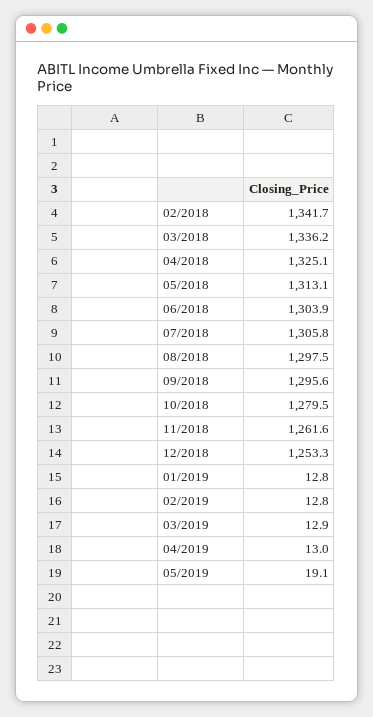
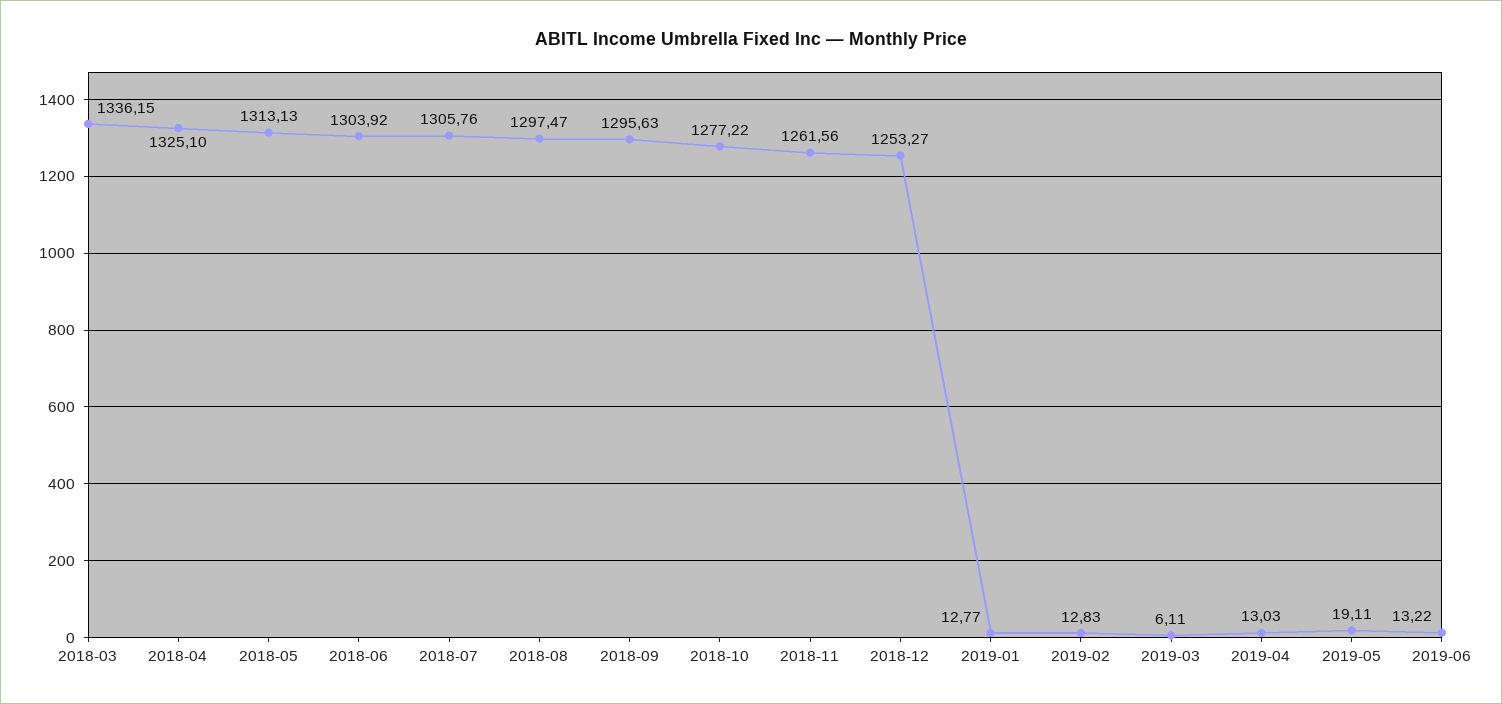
02/2018: 1341.7 -> none
10/2018: 1279.5 -> 1277.22
03/2019: 12.9 -> 6.11
2019-06: none -> 13.22

